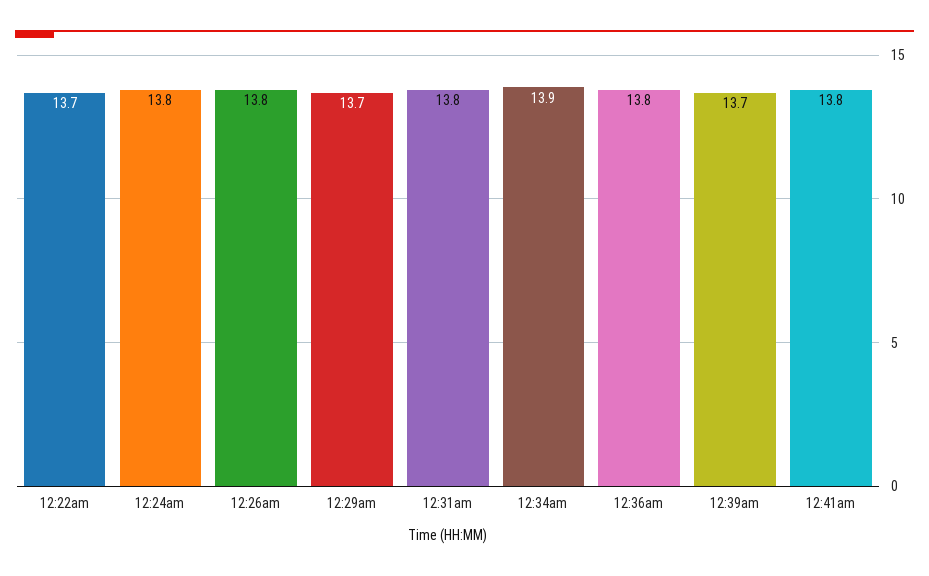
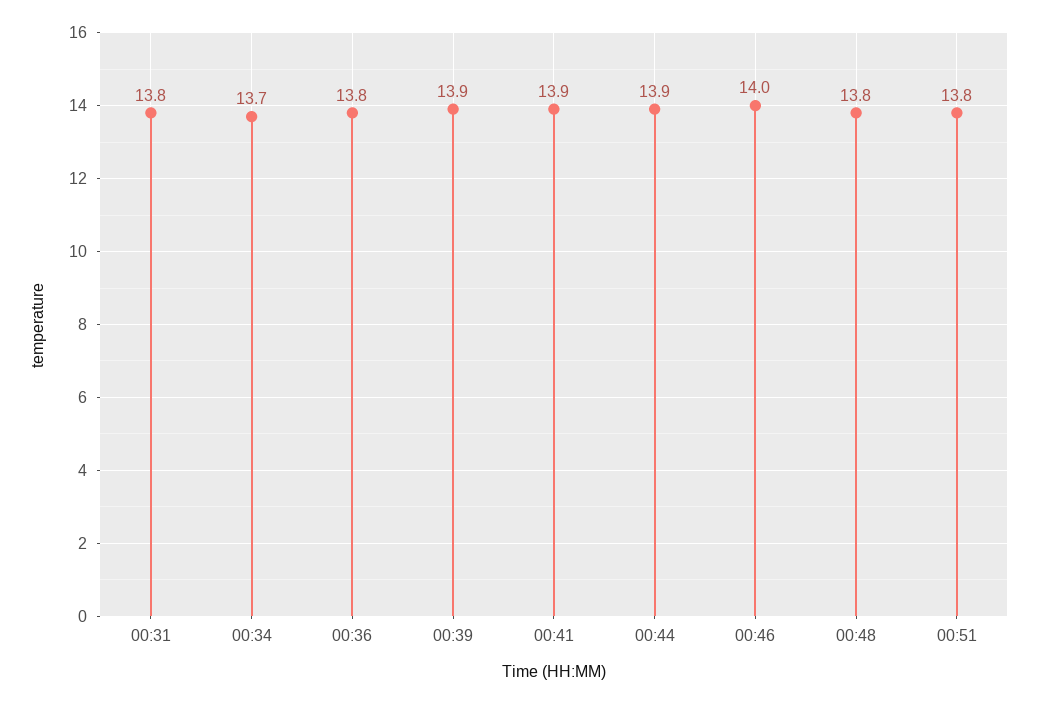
12:22am: 13.7 -> none
12:24am: 13.8 -> none
12:26am: 13.8 -> none
12:29am: 13.7 -> none
12:34am: 13.9 -> 13.7
12:39am: 13.7 -> 13.9
12:41am: 13.8 -> 13.9
00:44: none -> 13.9
00:46: none -> 14
00:48: none -> 13.8
00:51: none -> 13.8

